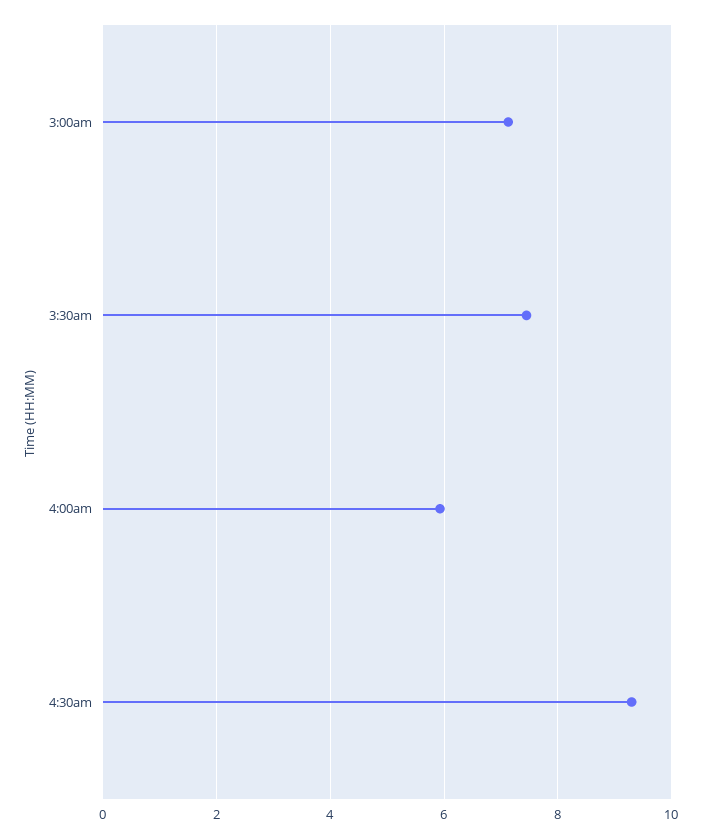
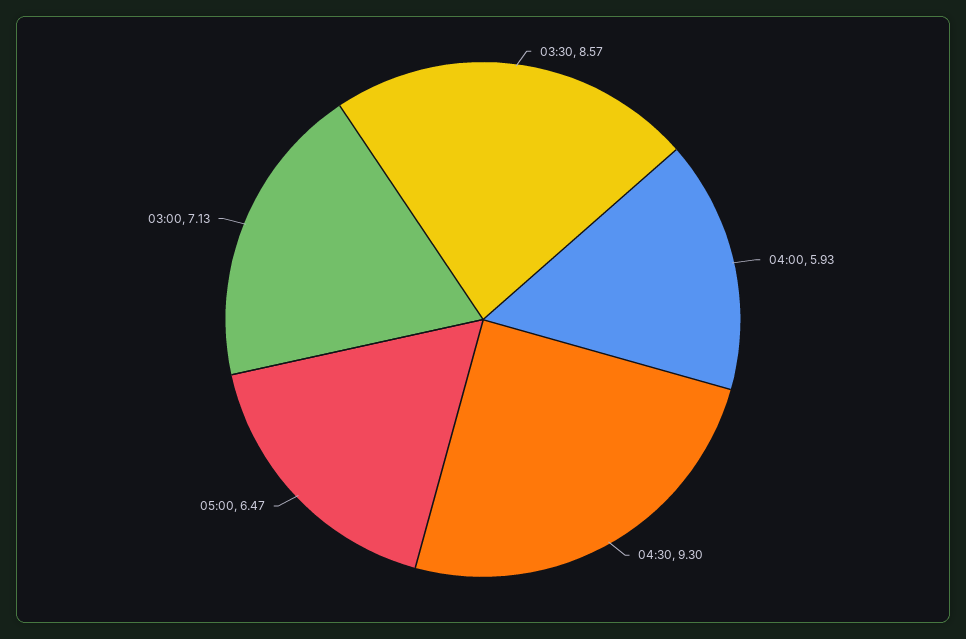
3:30am: 7.4 -> 8.57
05:00: none -> 6.47

